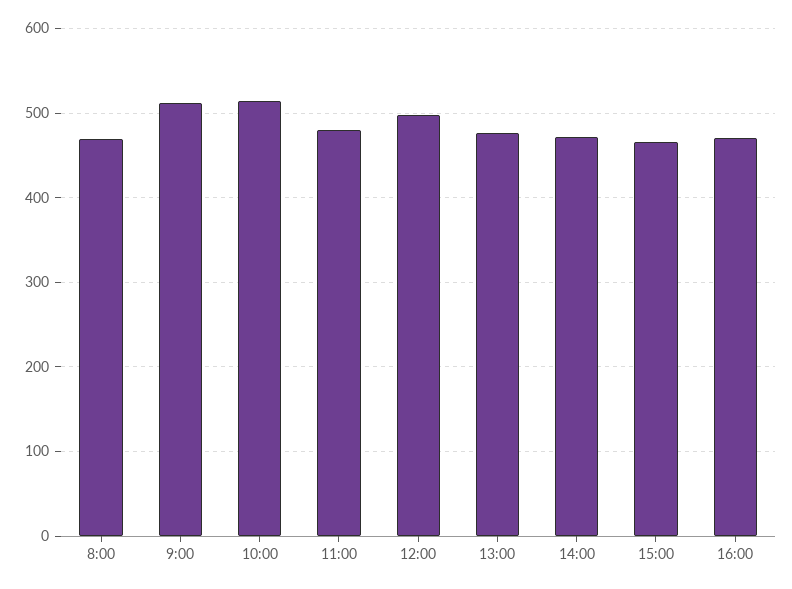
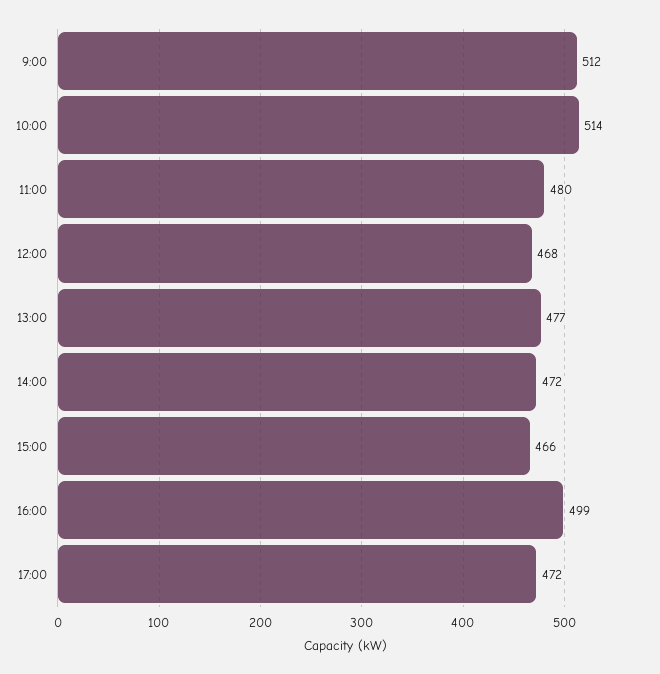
8:00: 470 -> none
12:00: 500 -> 468
16:00: 470 -> 499
17:00: none -> 472

